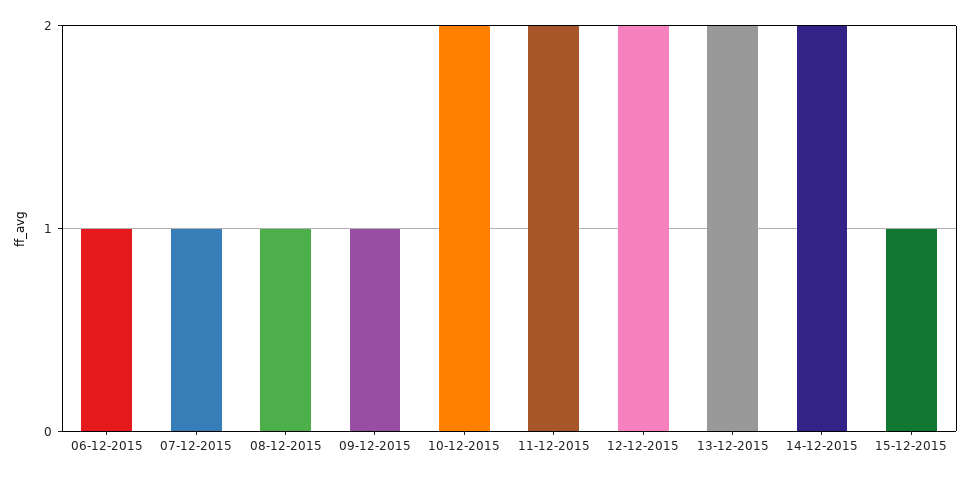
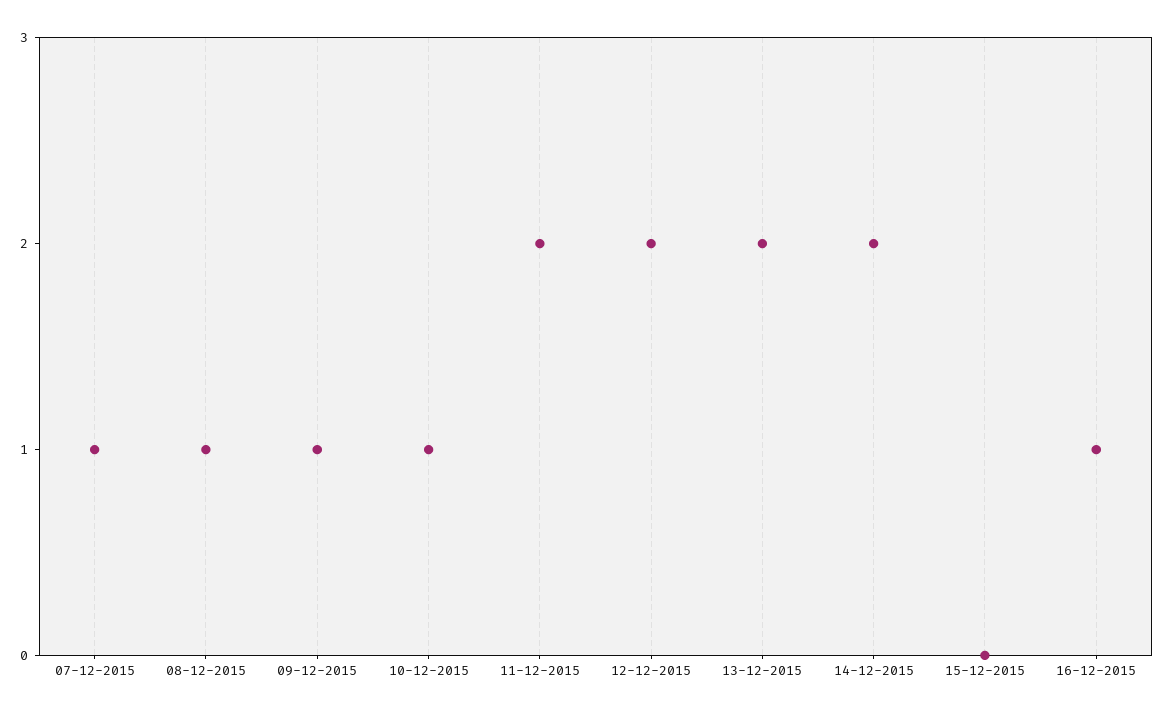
06-12-2015: 1 -> none
10-12-2015: 2 -> 1
15-12-2015: 1 -> 0
16-12-2015: none -> 1

